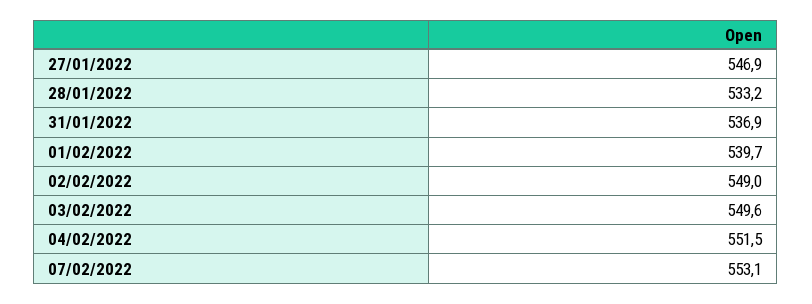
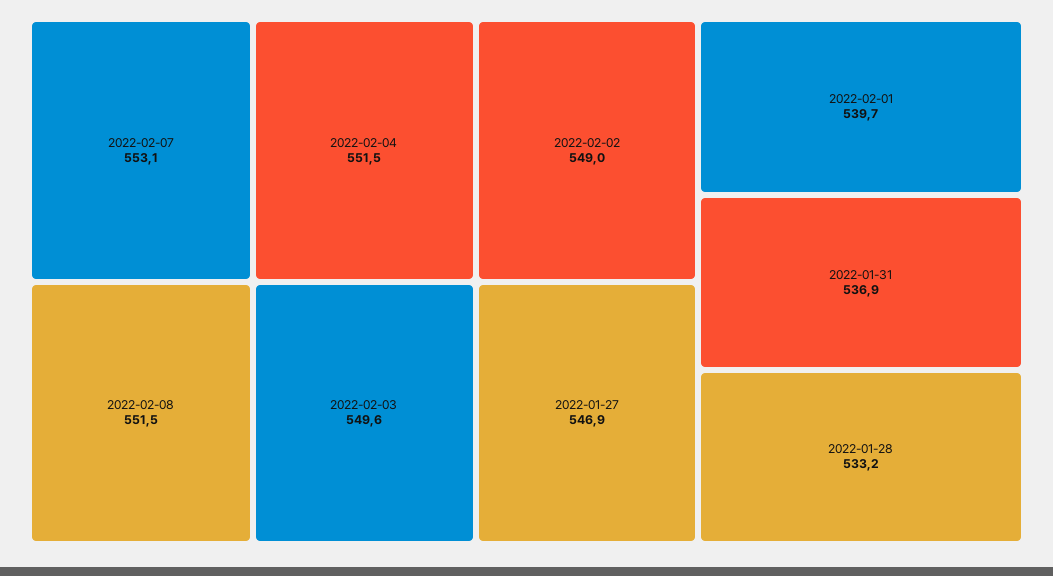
2022-02-08: none -> 551.5

